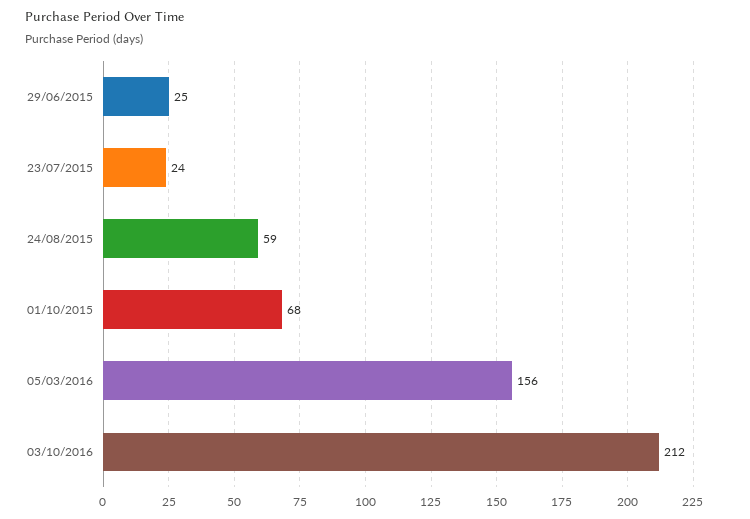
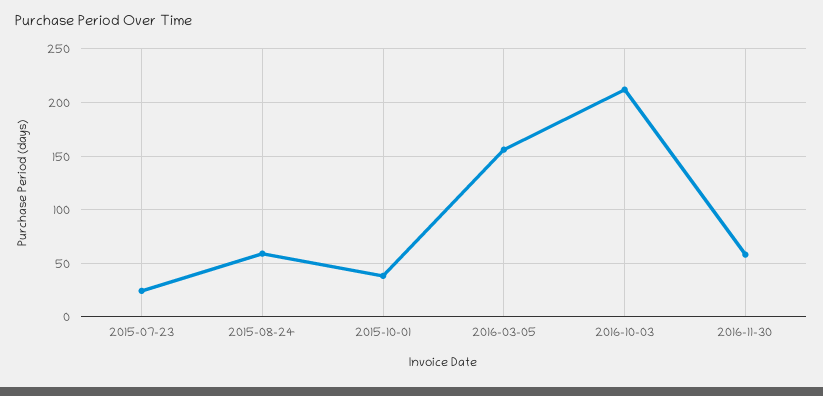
29/06/2015: 25 -> none
01/10/2015: 68 -> 40
2016-11-30: none -> 60

